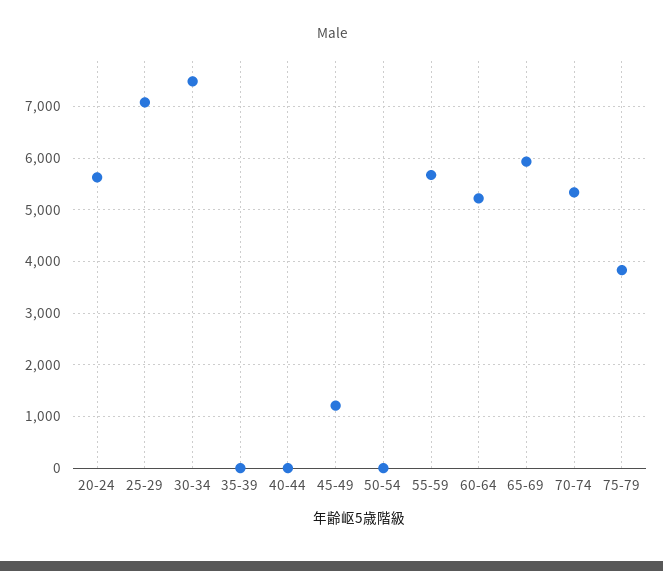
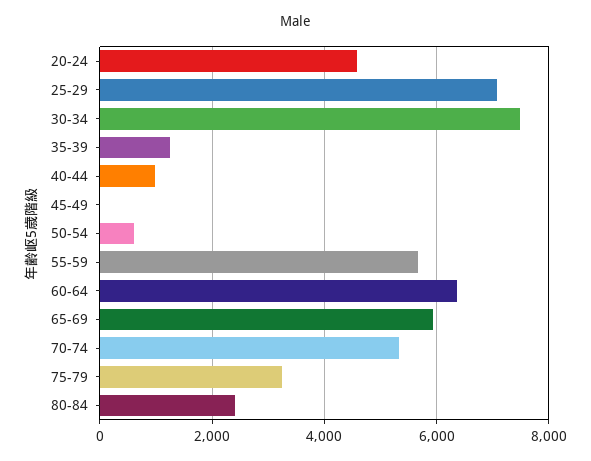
20-24: 5600 -> 4600
35-39: 0 -> 1200
40-44: 0 -> 1000
45-49: 1200 -> 0
50-54: 0 -> 600
60-64: 5200 -> 6400
75-79: 3800 -> 3200
80-84: none -> 2400

